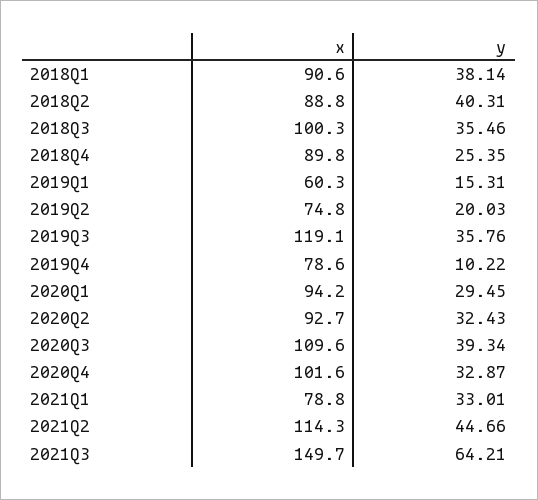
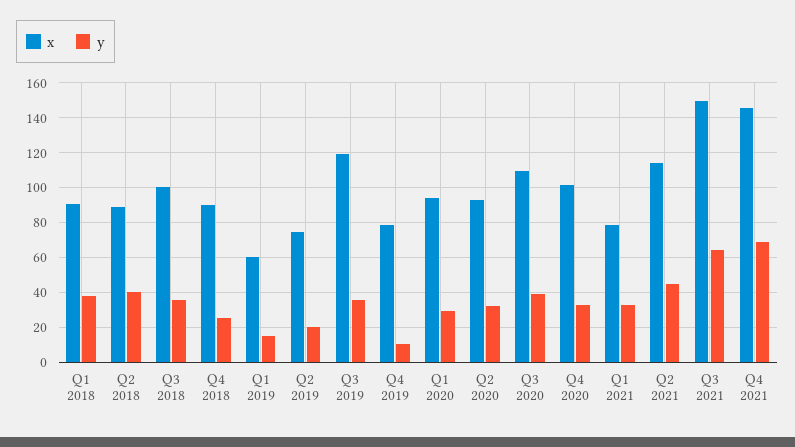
x, Q4 2021: none -> 145
y, Q4 2021: none -> 70

